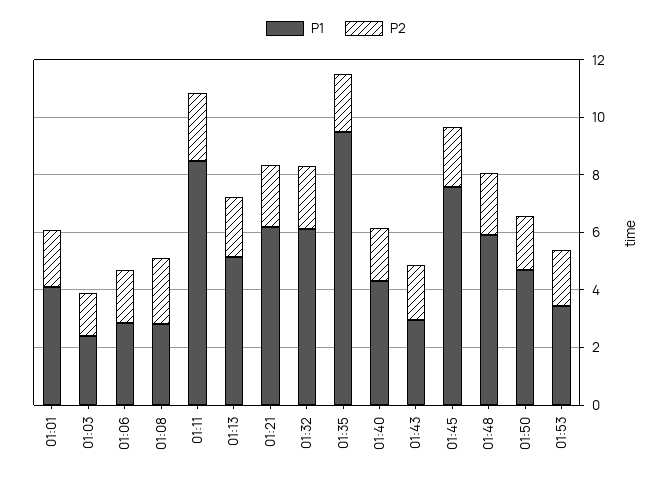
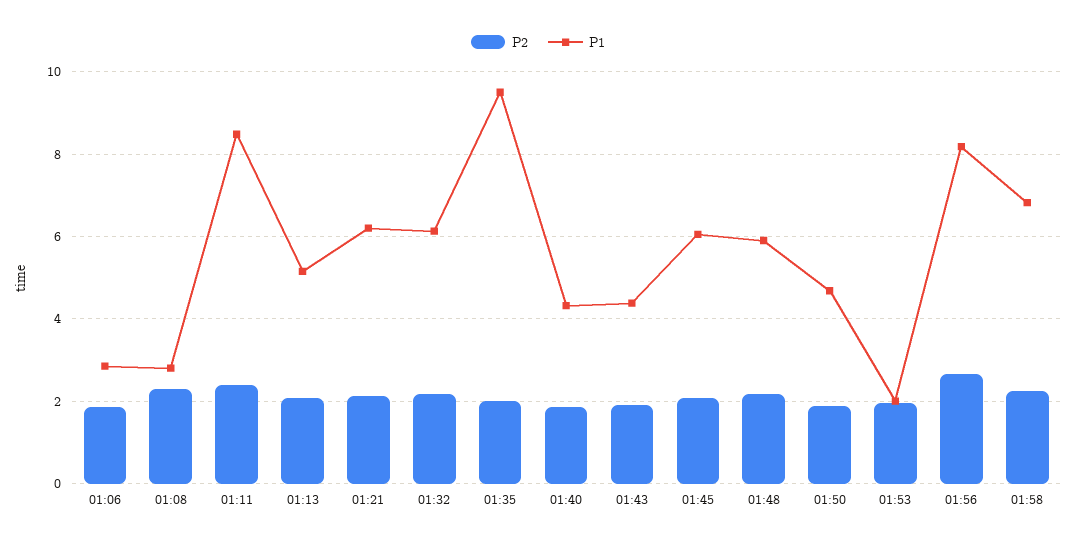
P1, 01:01: 4 -> none
P2, 01:01: 2 -> none
P1, 01:03: 2.5 -> none
P2, 01:03: 1.5 -> none
P1, 01:43: 3 -> 4.4
P1, 01:45: 7.5 -> 6
P1, 01:53: 3.5 -> 2
P2, 01:56: none -> 2.6
P1, 01:56: none -> 8.2
P2, 01:58: none -> 2.2
P1, 01:58: none -> 6.8

